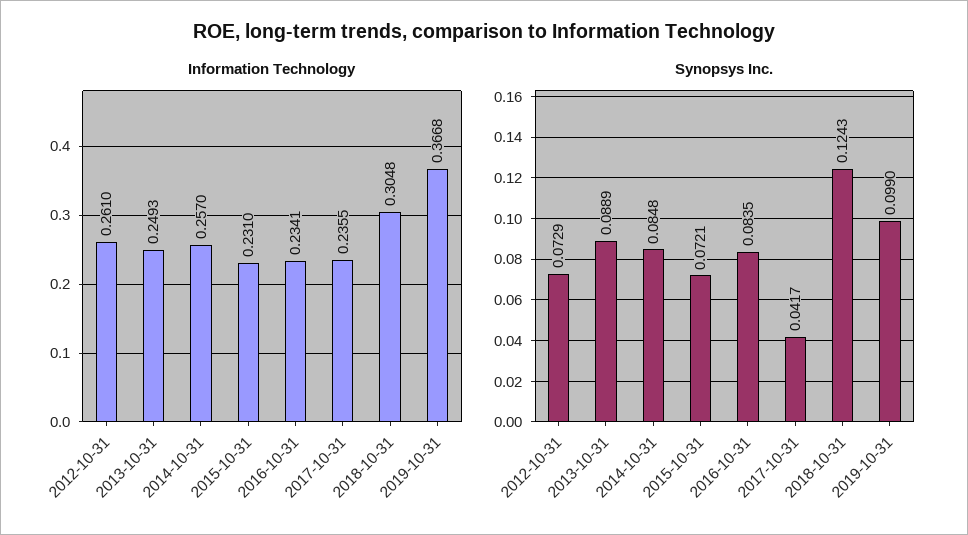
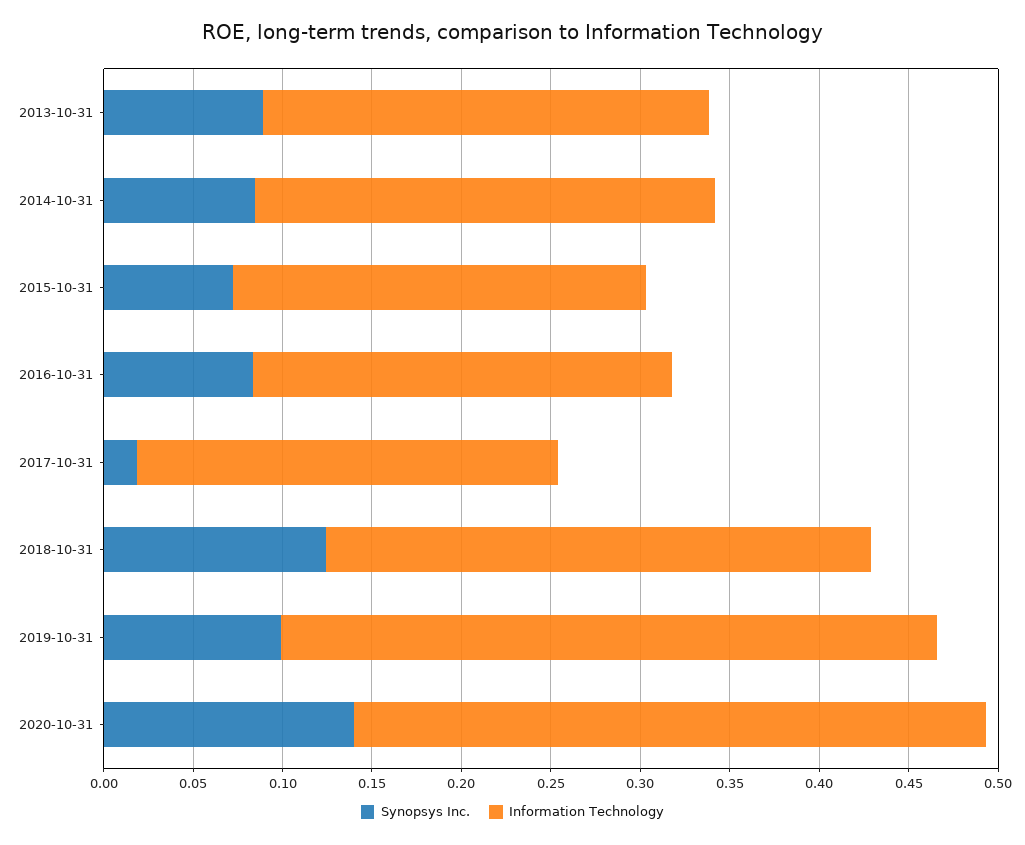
Information Technology, 2012-10-31: 0.261 -> none
Synopsys Inc., 2012-10-31: 0.0729 -> none
Synopsys Inc., 2017-10-31: 0.0417 -> 0.02
Synopsys Inc., 2020-10-31: none -> 0.14
Information Technology, 2020-10-31: none -> 0.35

